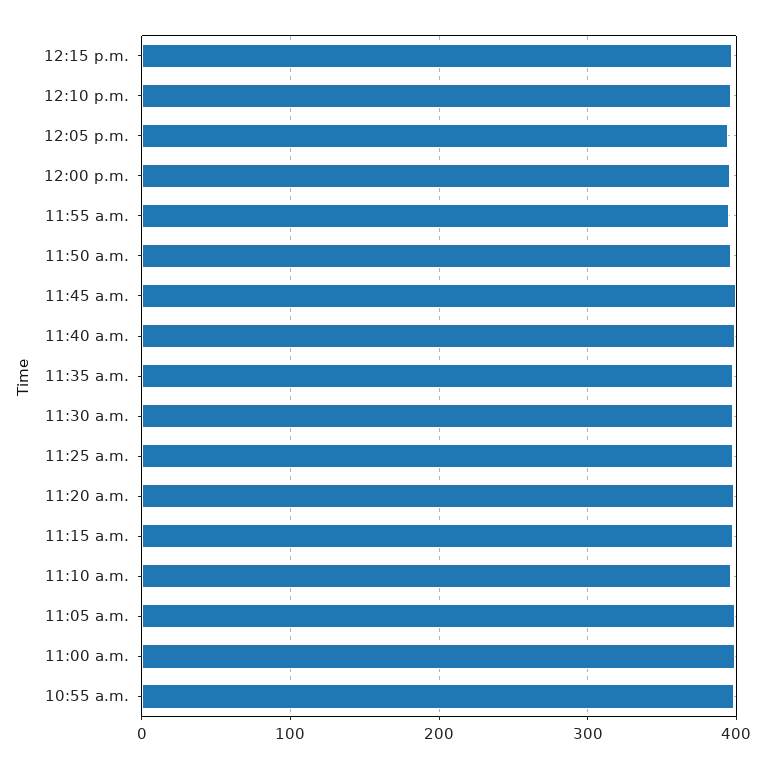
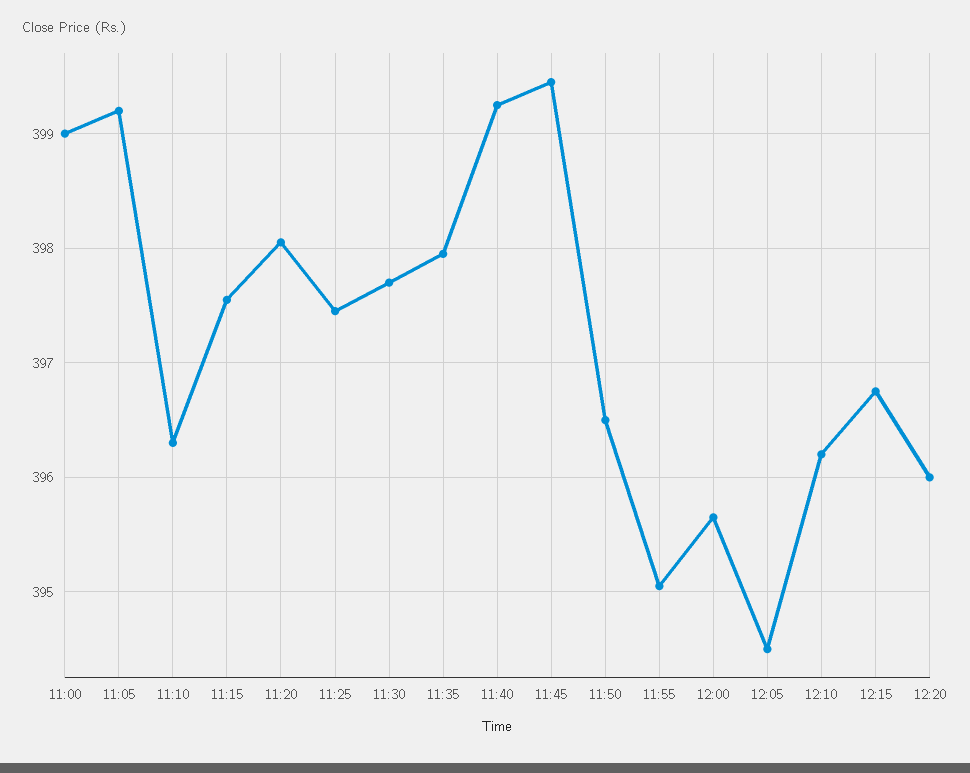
10:55 a.m.: 400 -> none
12:20: none -> 396

